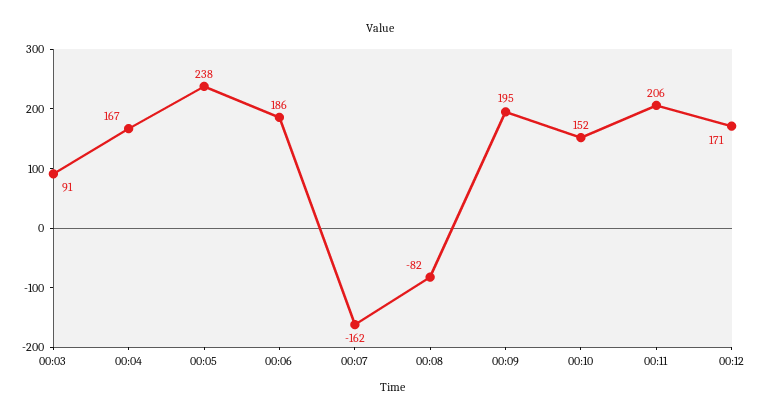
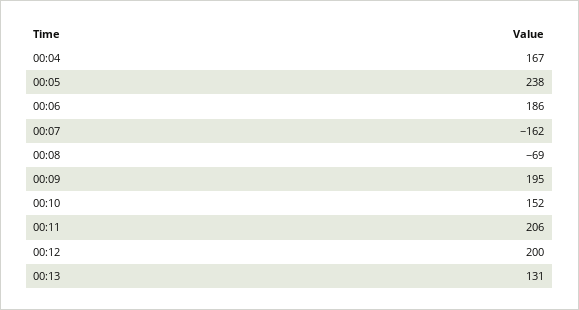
00:03: 91 -> none
00:08: -82 -> -69
00:12: 171 -> 200
00:13: none -> 131

